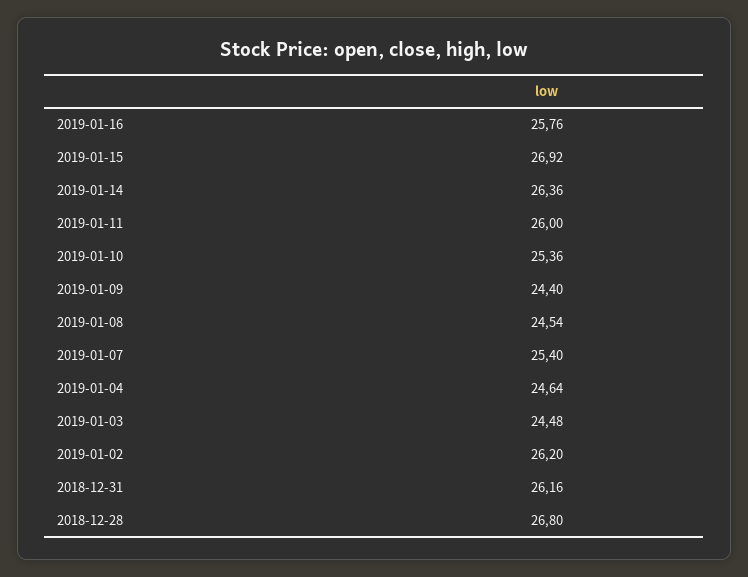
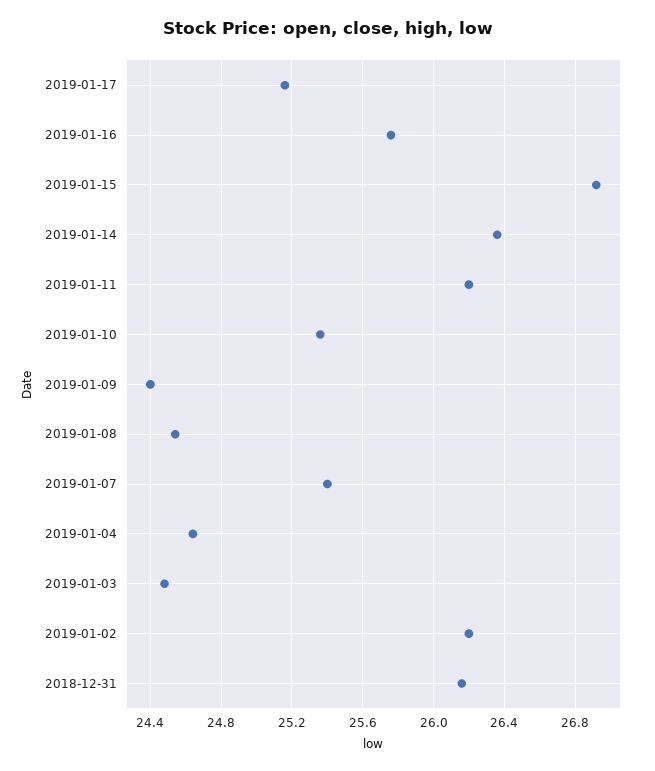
2019-01-11: 26 -> 26.2
2018-12-28: 26.8 -> none
2019-01-17: none -> 25.15

